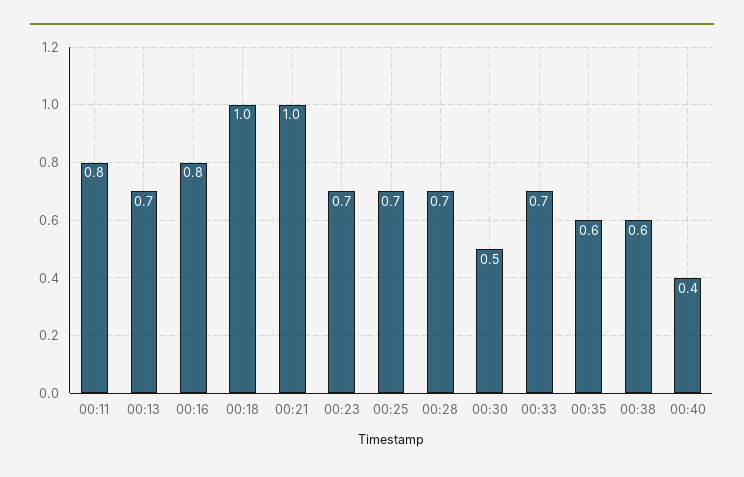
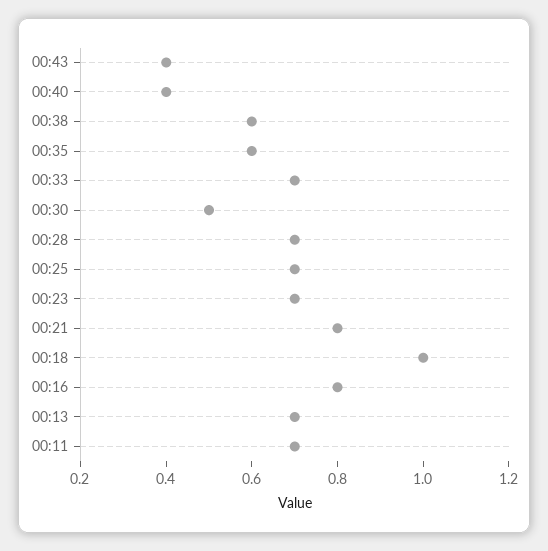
00:11: 0.8 -> 0.7
00:21: 1 -> 0.8
00:43: none -> 0.4

